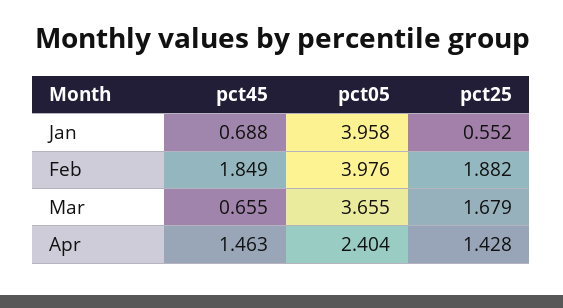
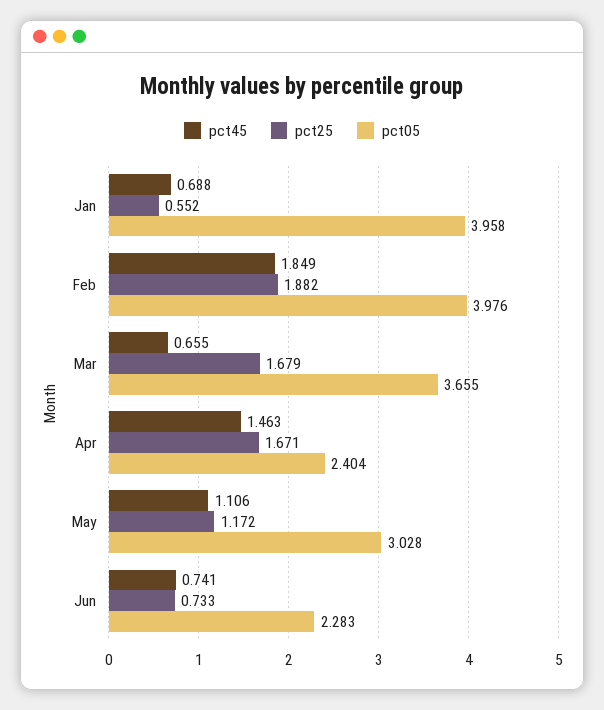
pct25, Apr: 1.428 -> 1.671
pct45, May: none -> 1.106
pct25, May: none -> 1.172
pct05, May: none -> 3.028
pct45, Jun: none -> 0.741
pct25, Jun: none -> 0.733
pct05, Jun: none -> 2.283

